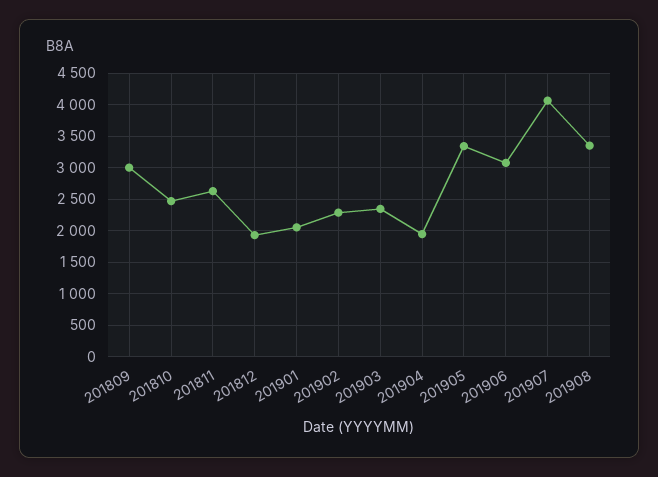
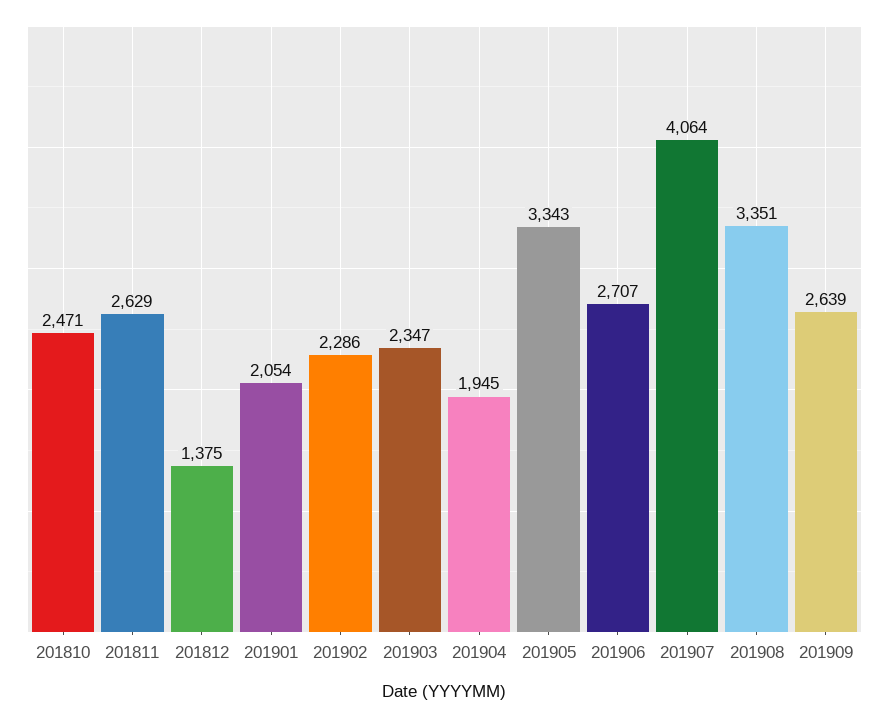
201809: 3000 -> none
201812: 1900 -> 1375
201906: 3100 -> 2707
201909: none -> 2639

